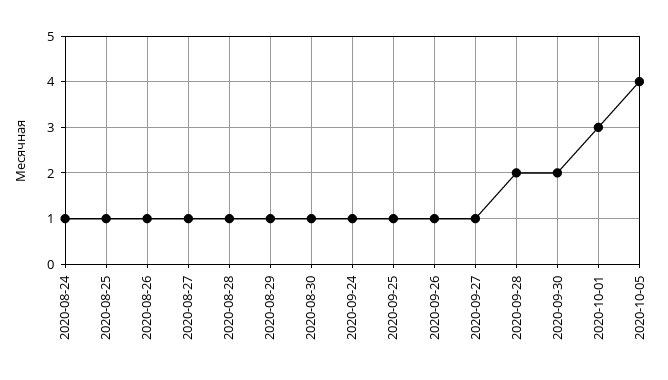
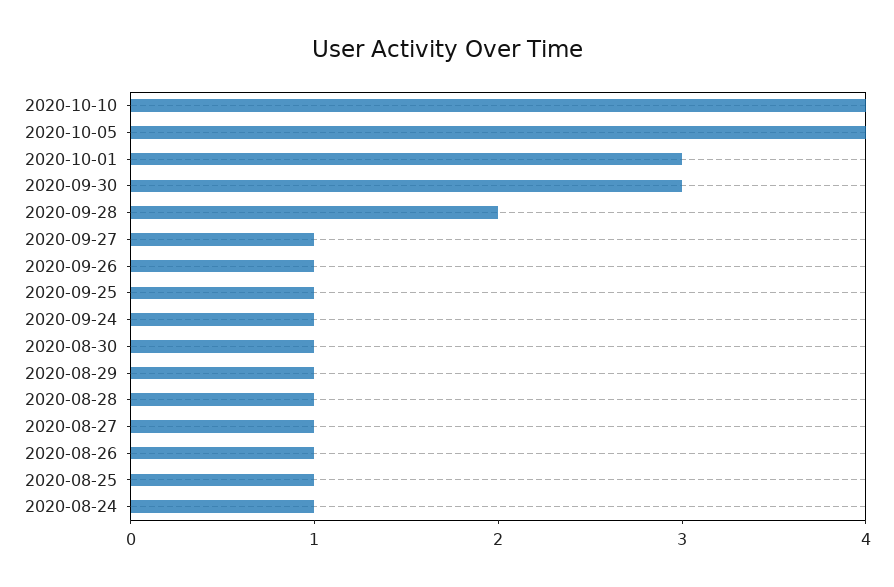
2020-09-30: 2 -> 3
2020-10-10: none -> 4

